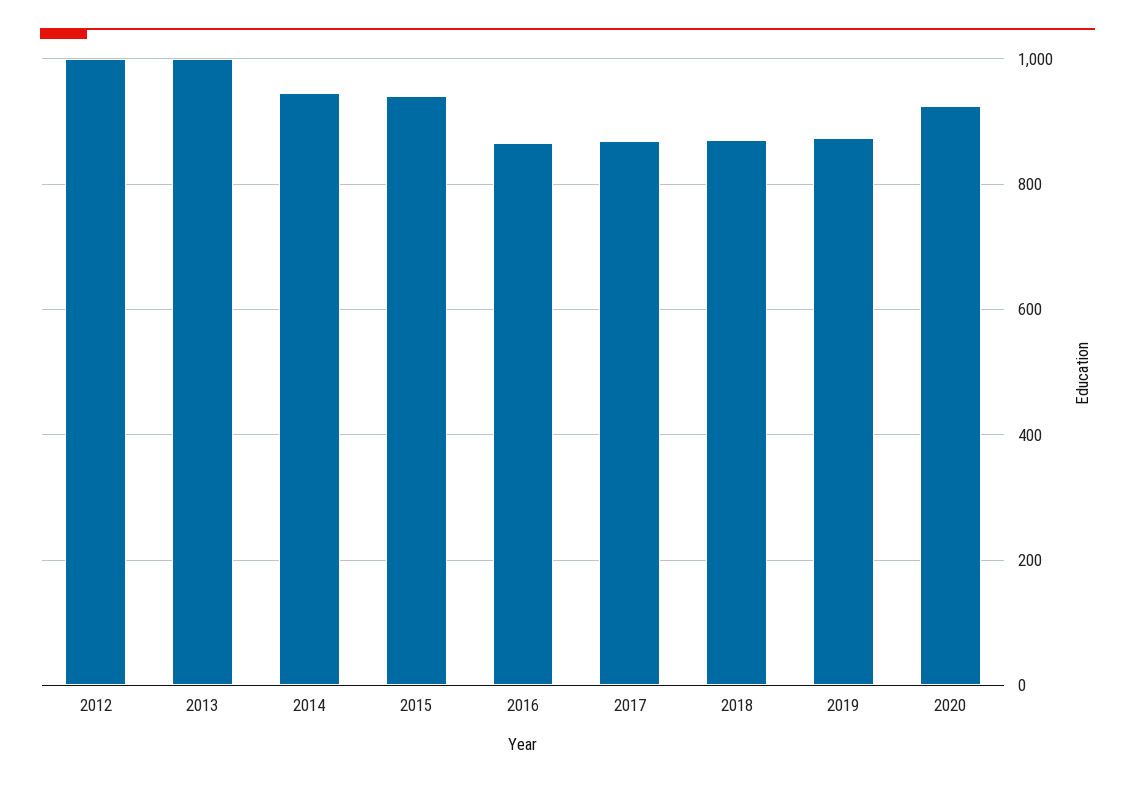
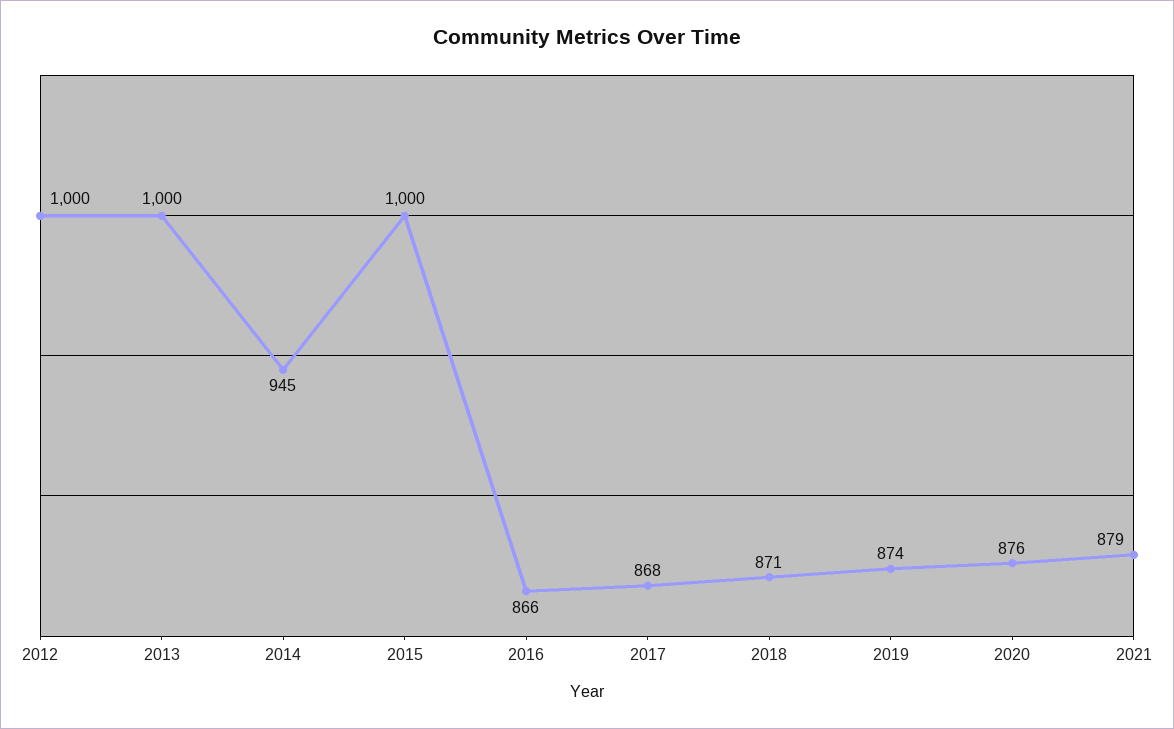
2015: 940 -> 1000
2020: 920 -> 876
2021: none -> 879

